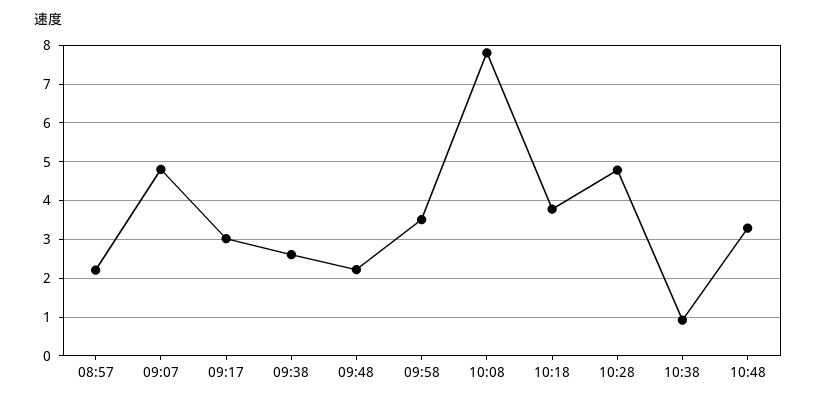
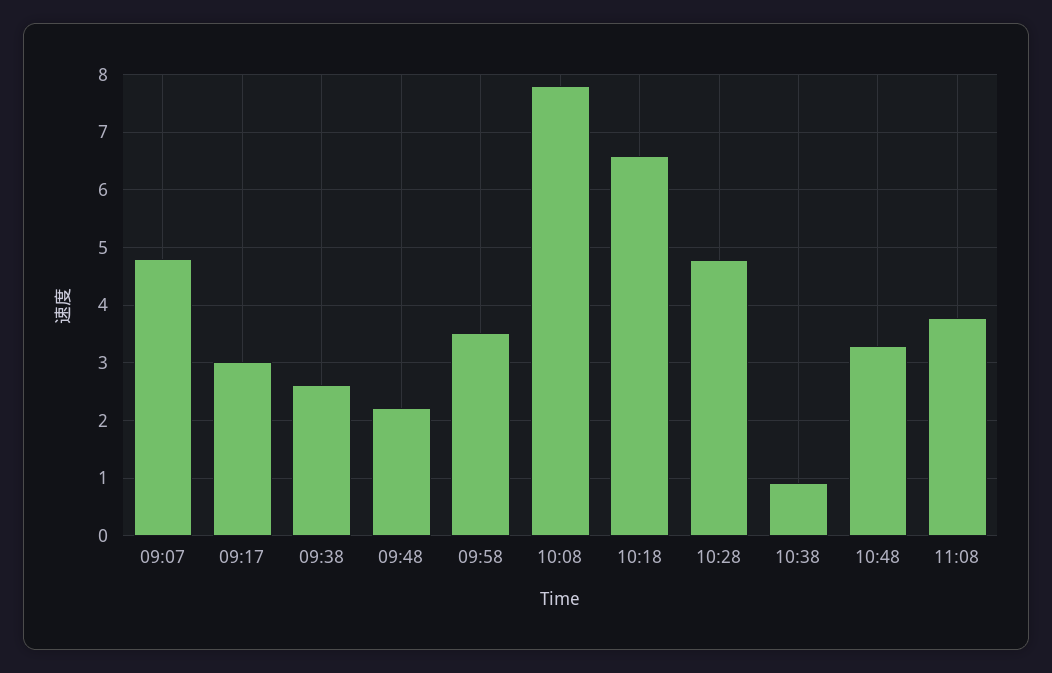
08:57: 2.2 -> none
10:18: 3.8 -> 6.6
11:08: none -> 3.8

